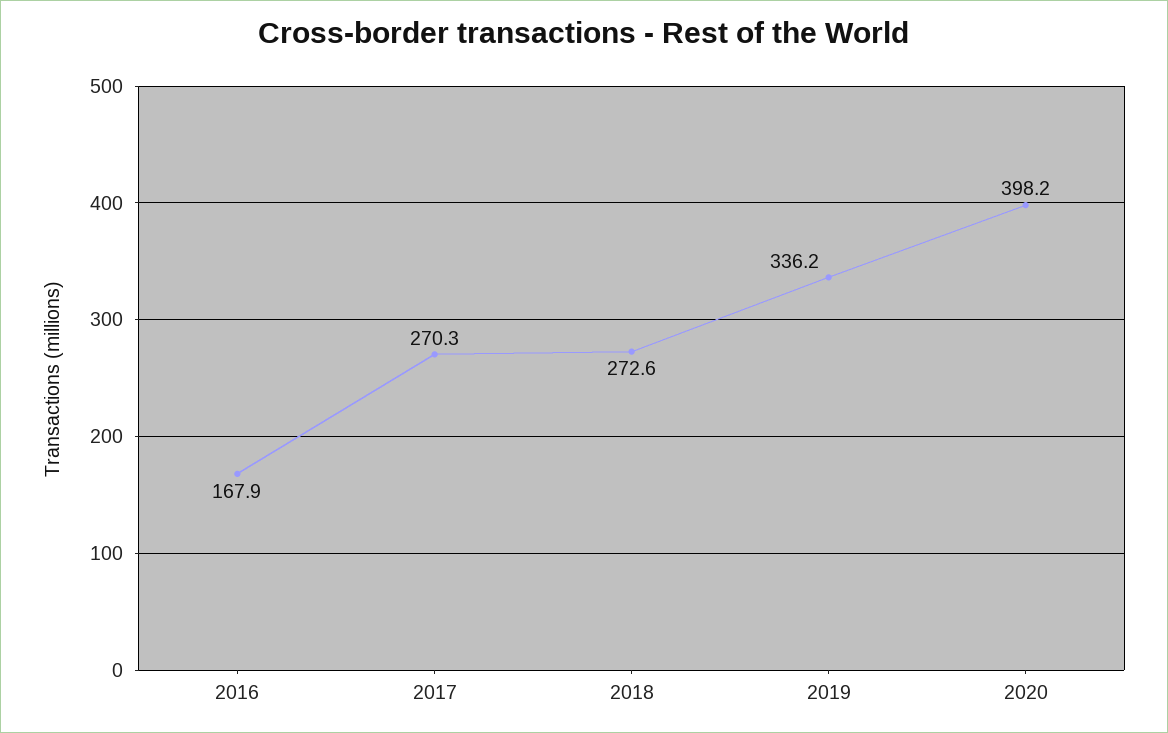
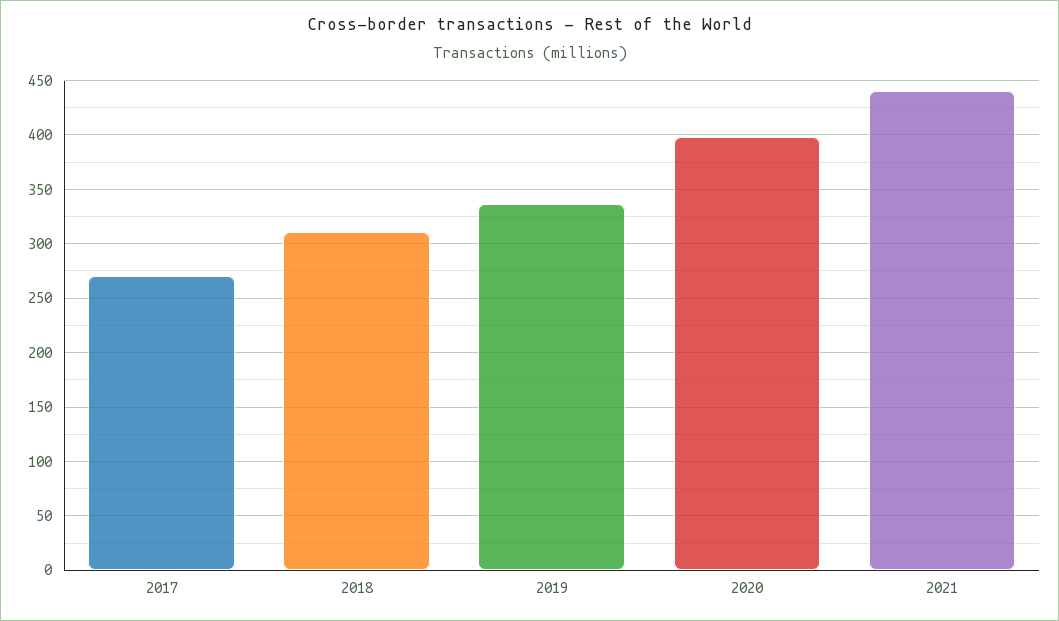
2016: 167.9 -> none
2018: 272.6 -> 310
2021: none -> 440

